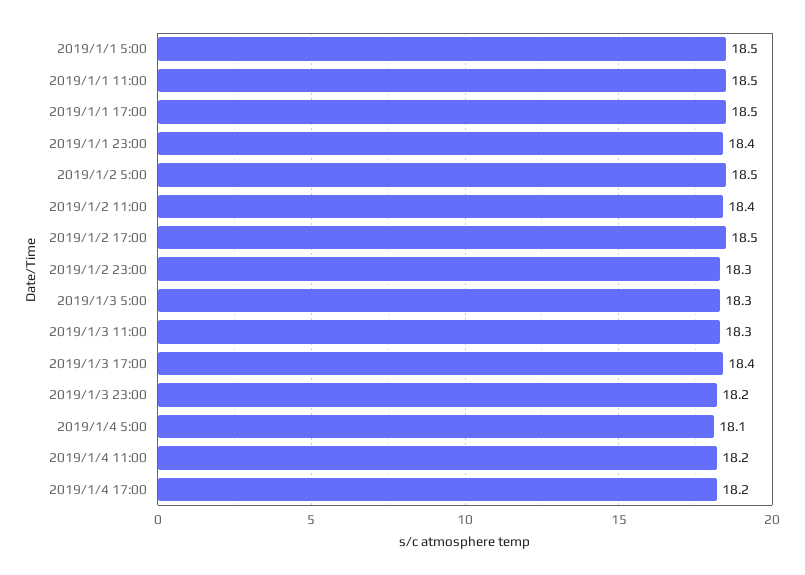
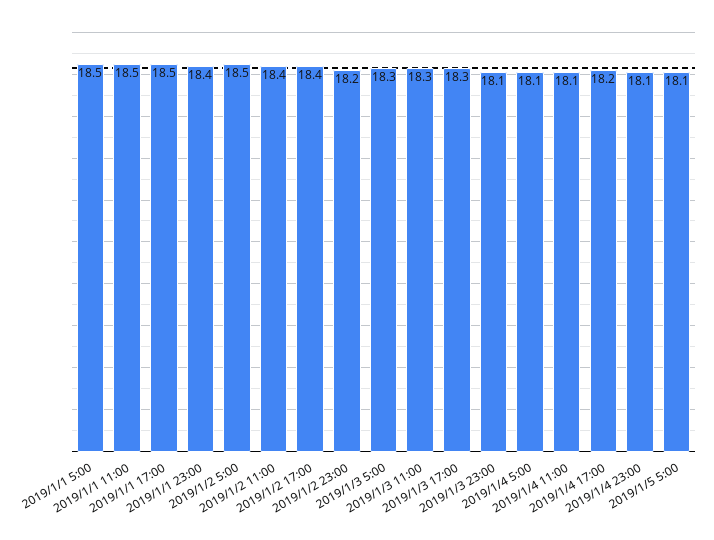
2019/1/2 17:00: 18.5 -> 18.4
2019/1/2 23:00: 18.3 -> 18.2
2019/1/3 17:00: 18.4 -> 18.3
2019/1/3 23:00: 18.2 -> 18.1
2019/1/4 11:00: 18.2 -> 18.1
2019/1/4 23:00: none -> 18.1
2019/1/5 5:00: none -> 18.1

